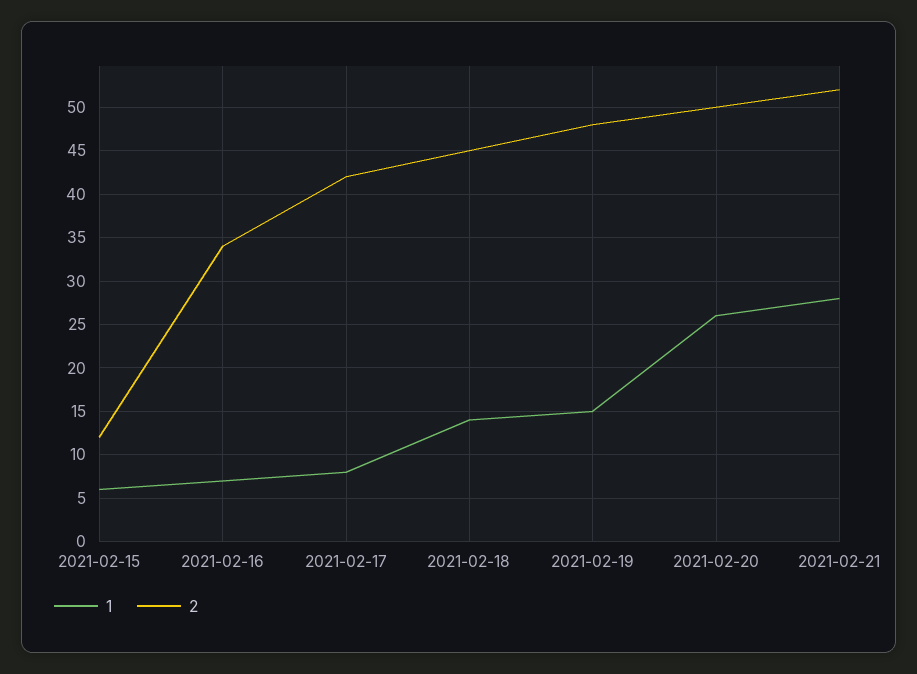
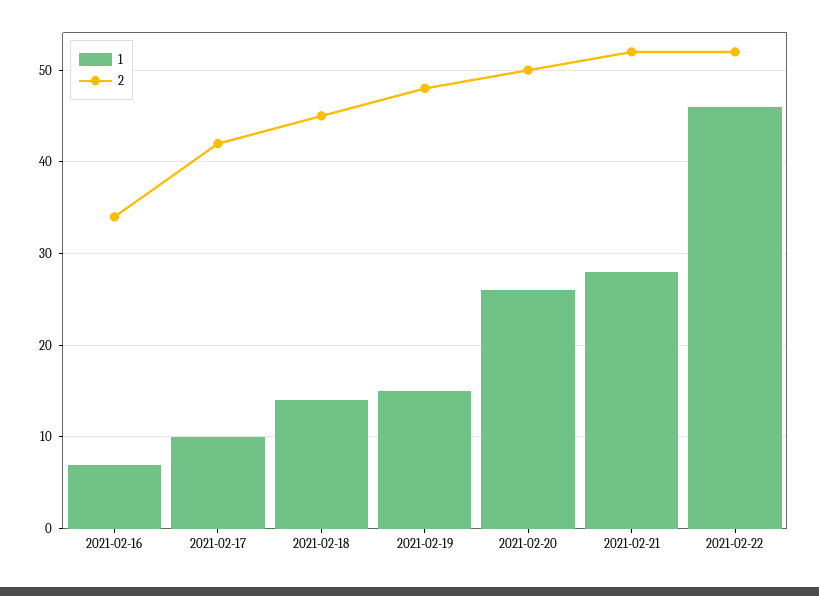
1, 2021-02-15: 6 -> none
2, 2021-02-15: 12 -> none
1, 2021-02-17: 8 -> 10
1, 2021-02-22: none -> 46
2, 2021-02-22: none -> 52

